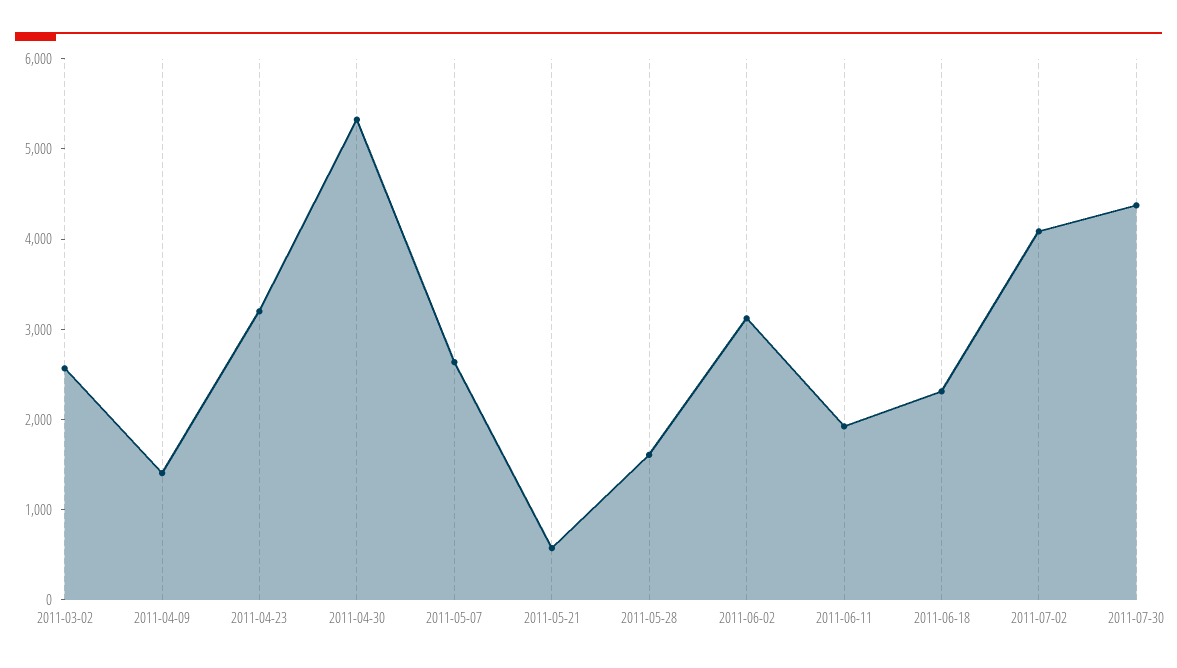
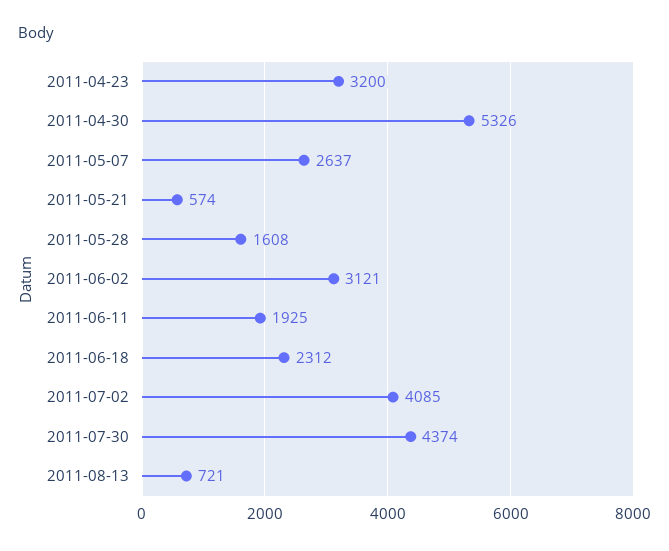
2011-03-02: 2600 -> none
2011-04-09: 1400 -> none
2011-08-13: none -> 721

